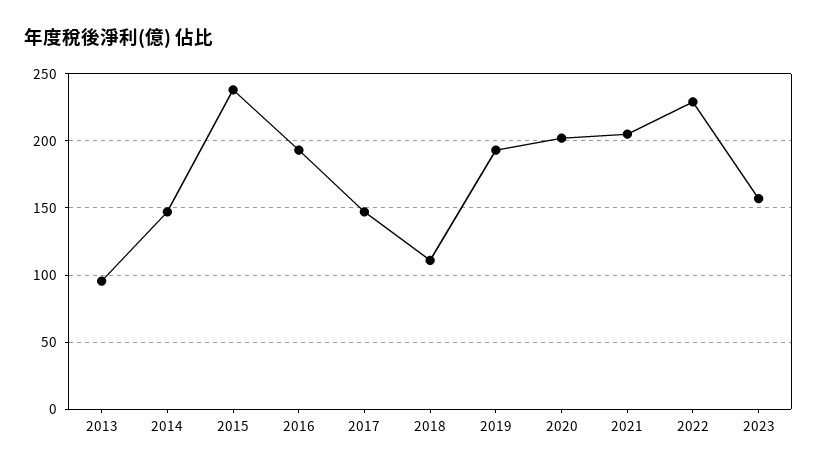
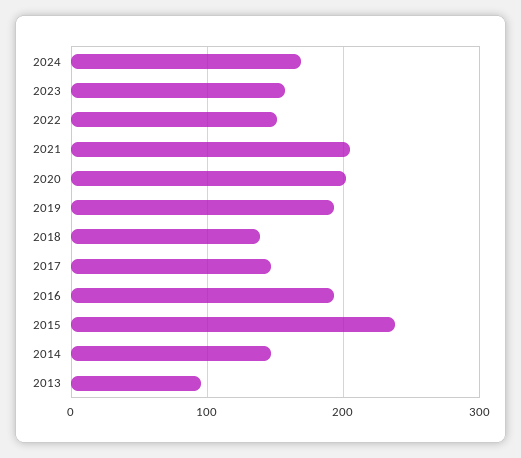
2018: 110 -> 140
2022: 230 -> 150
2024: none -> 170

